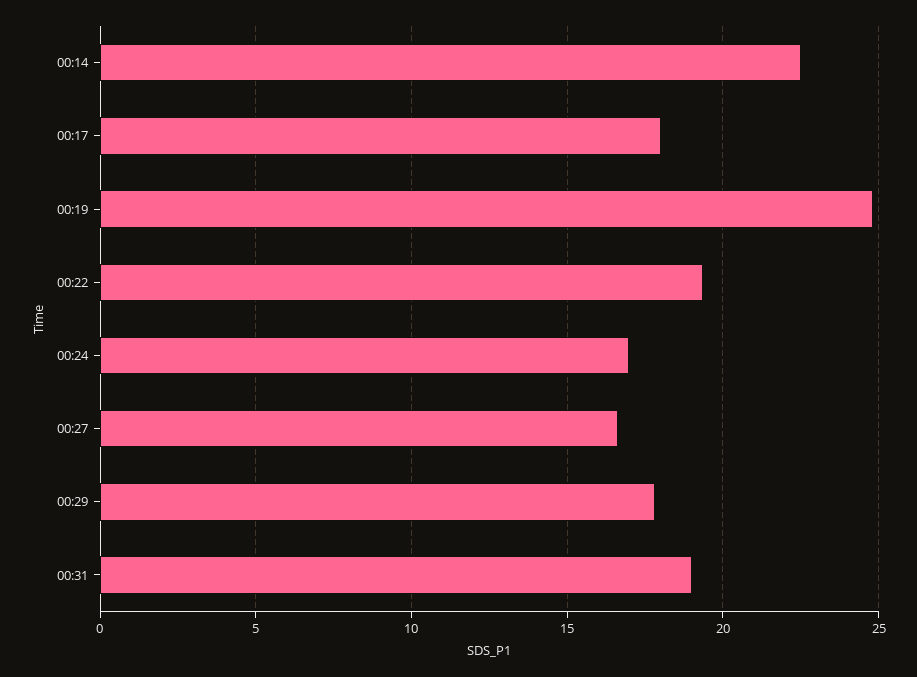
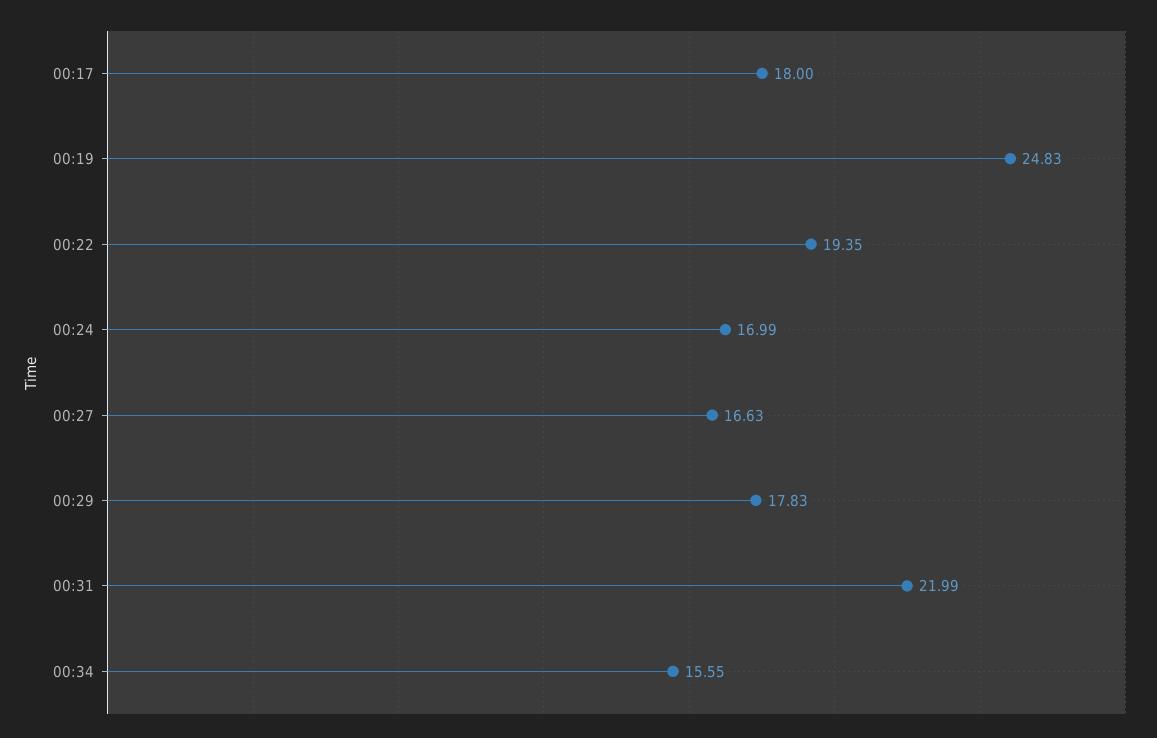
00:14: 22.5 -> none
00:31: 19 -> 21.99
00:34: none -> 15.55

